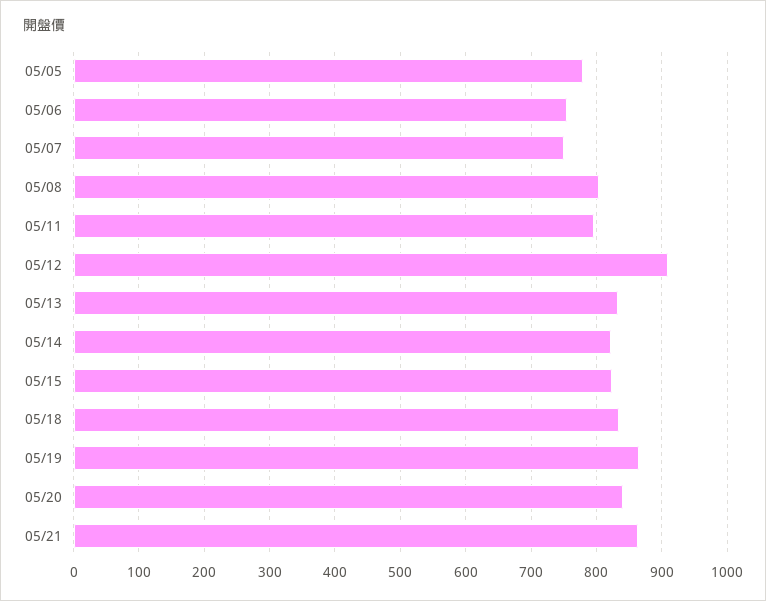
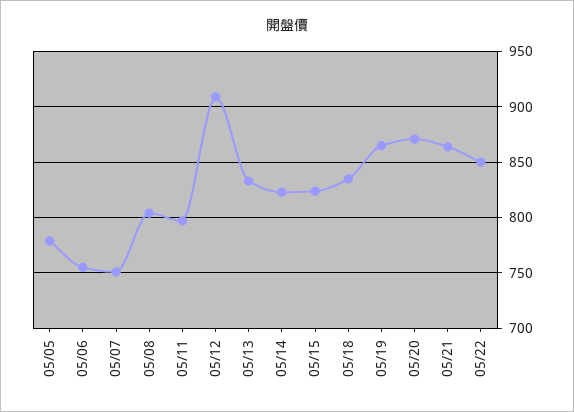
05/20: 840 -> 870
05/22: none -> 850

